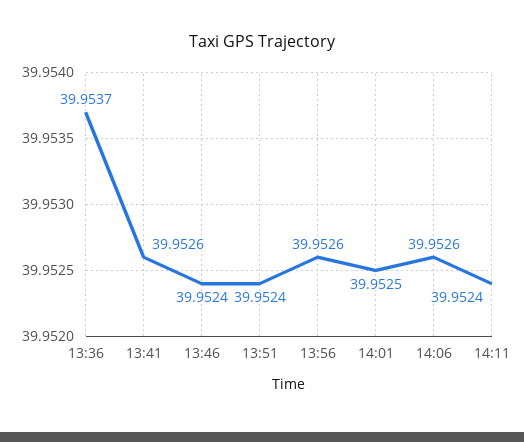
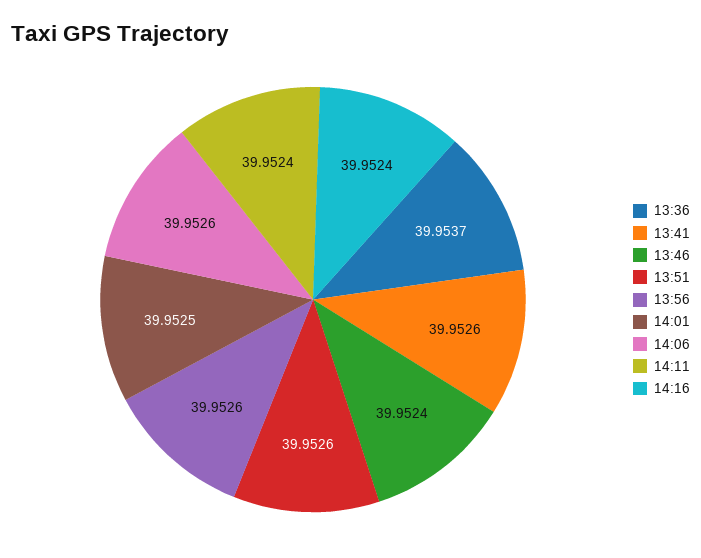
13:51: 39.9524 -> 39.9526
14:16: none -> 39.9524

